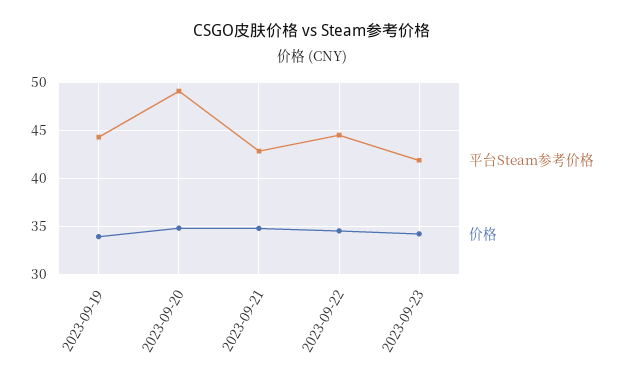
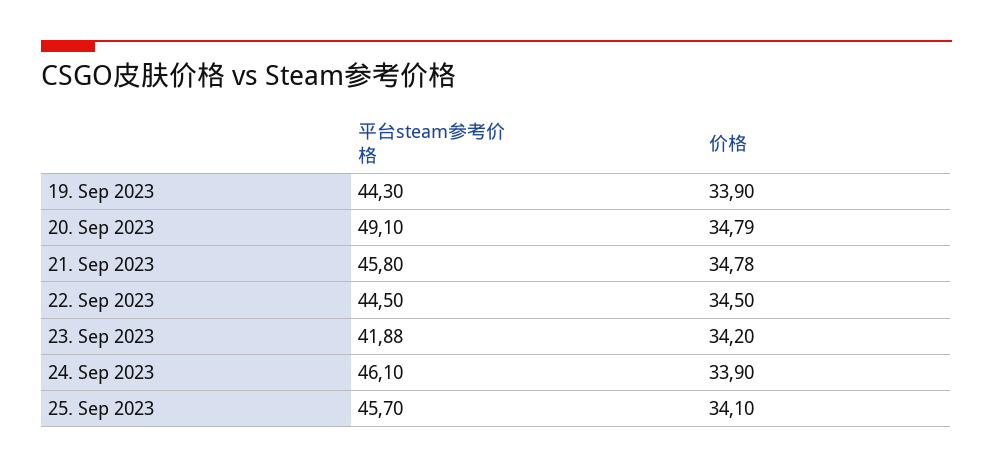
平台Steam参考价格, 2023-09-21: 43 -> 45.8
平台Steam参考价格, 24. Sep 2023: none -> 46.1
价格, 24. Sep 2023: none -> 33.9
平台Steam参考价格, 25. Sep 2023: none -> 45.7
价格, 25. Sep 2023: none -> 34.1

